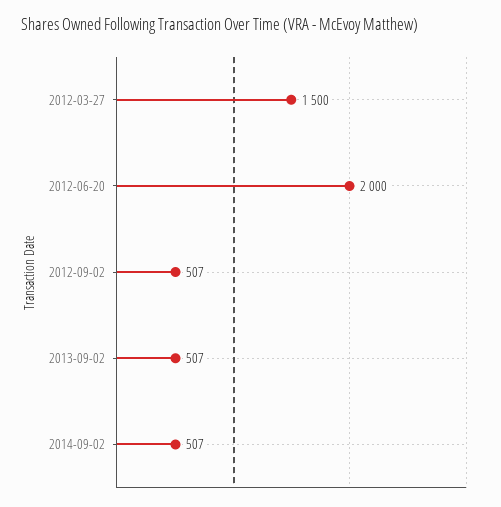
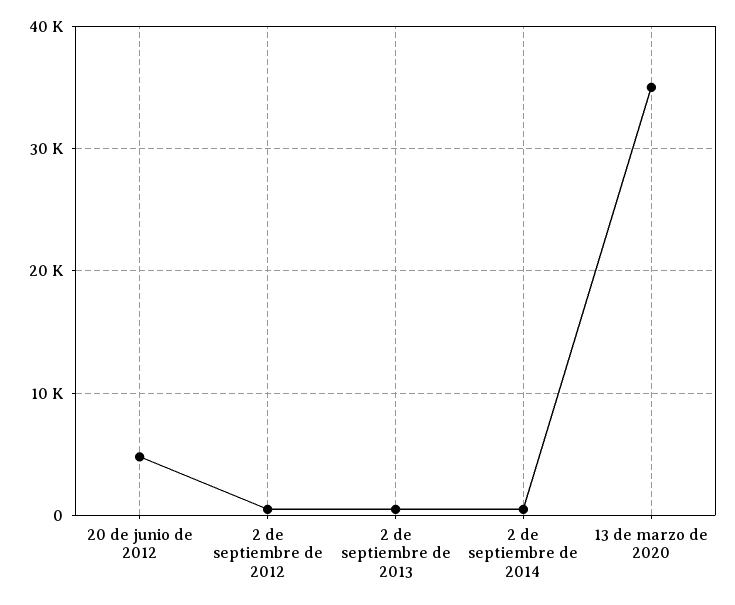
2012-03-27: 1500 -> none
2012-06-20: 2000 -> 5000
13 de marzo de 2020: none -> 35000

